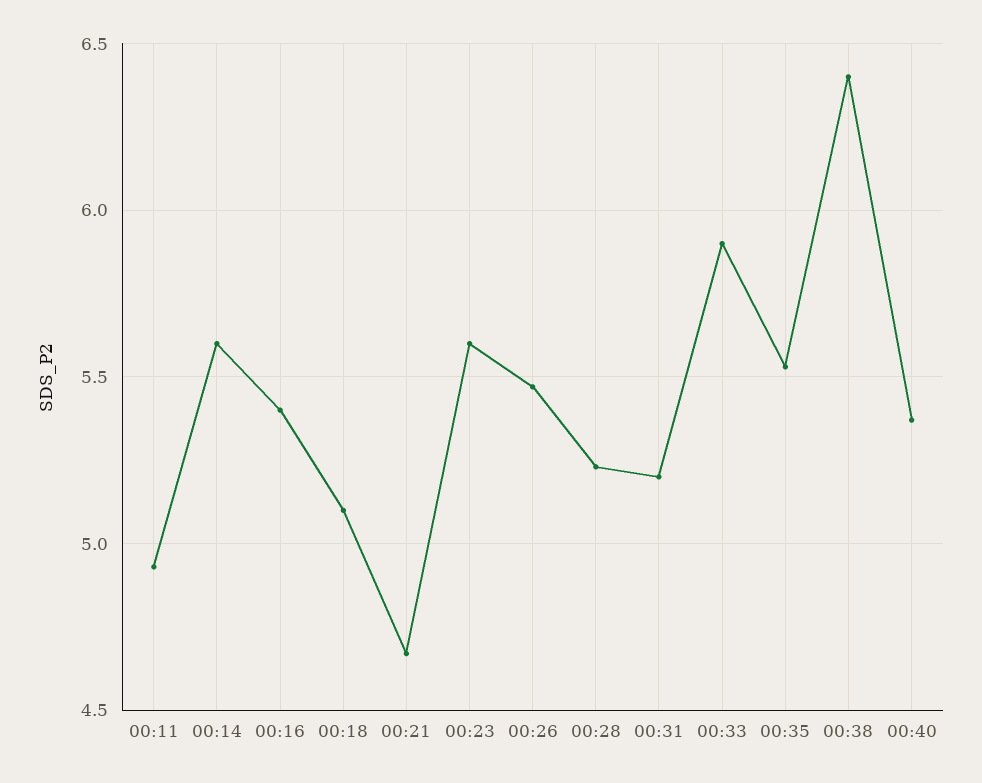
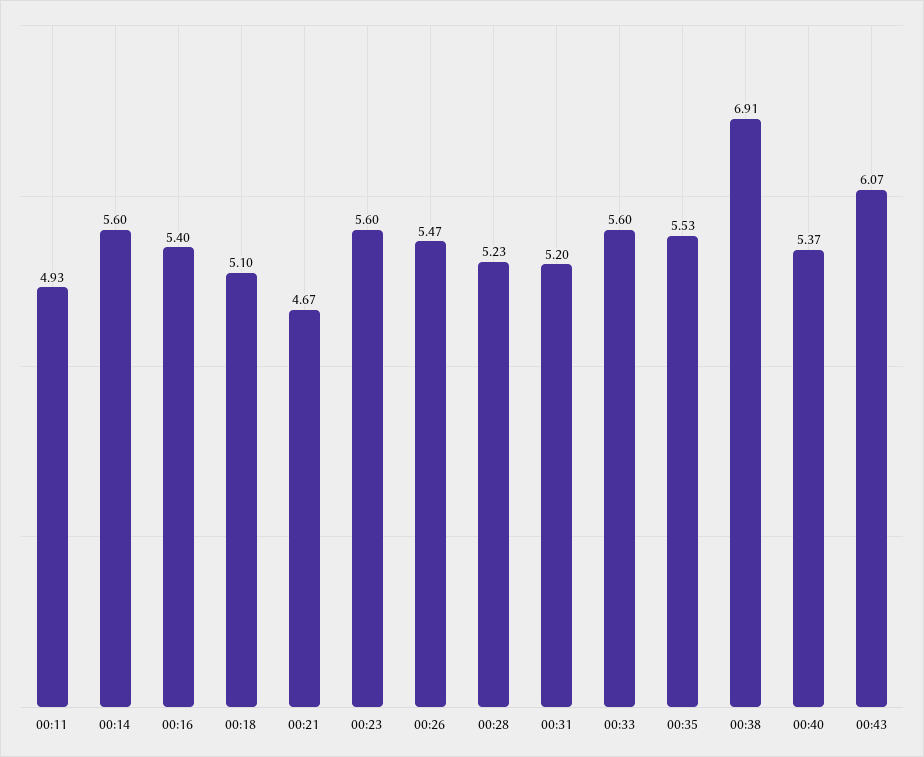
00:33: 5.9 -> 5.6
00:38: 6.4 -> 6.91
00:43: none -> 6.07

